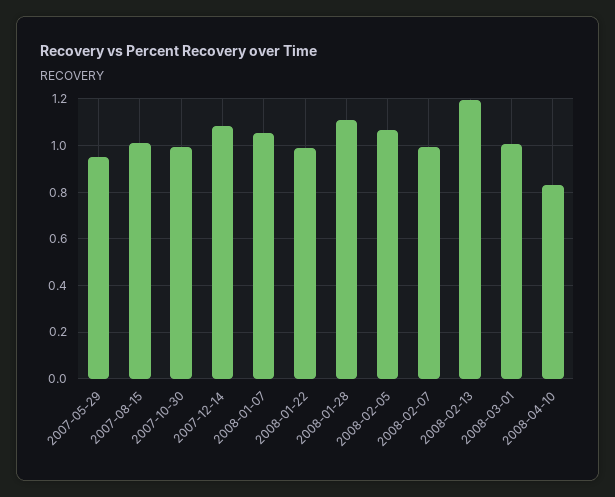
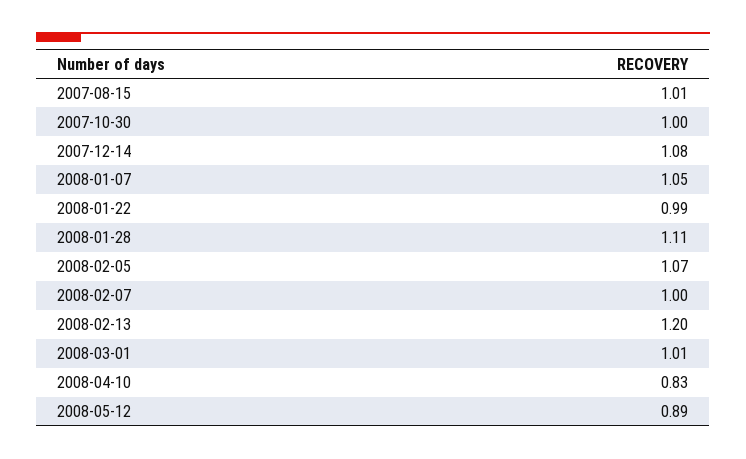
2007-05-29: 0.95 -> none
2008-05-12: none -> 0.89

